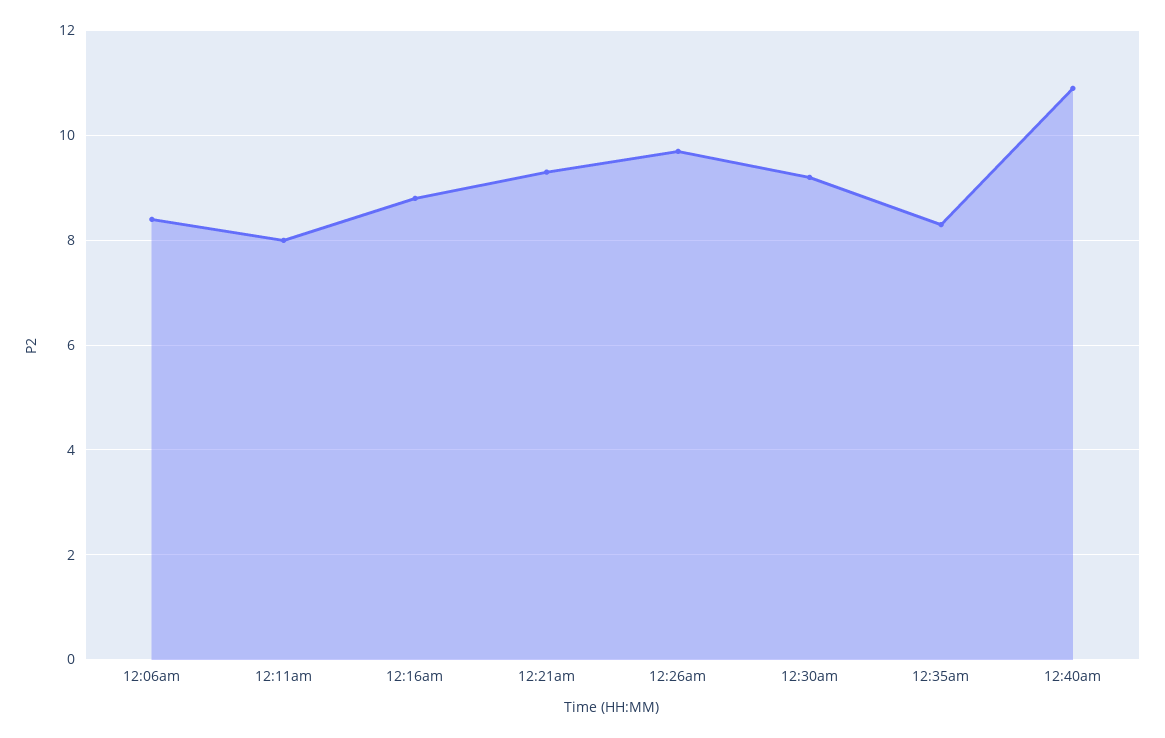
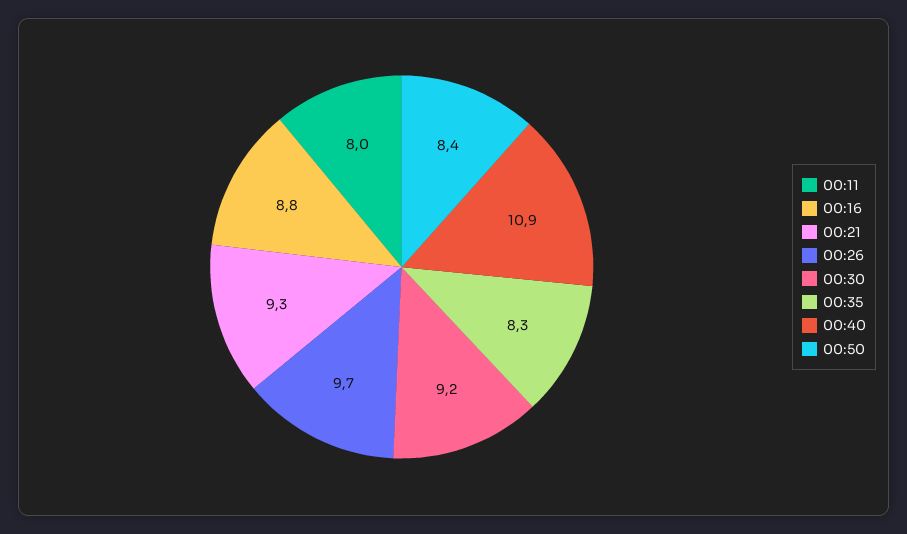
12:06am: 8.5 -> none
00:50: none -> 8.4

